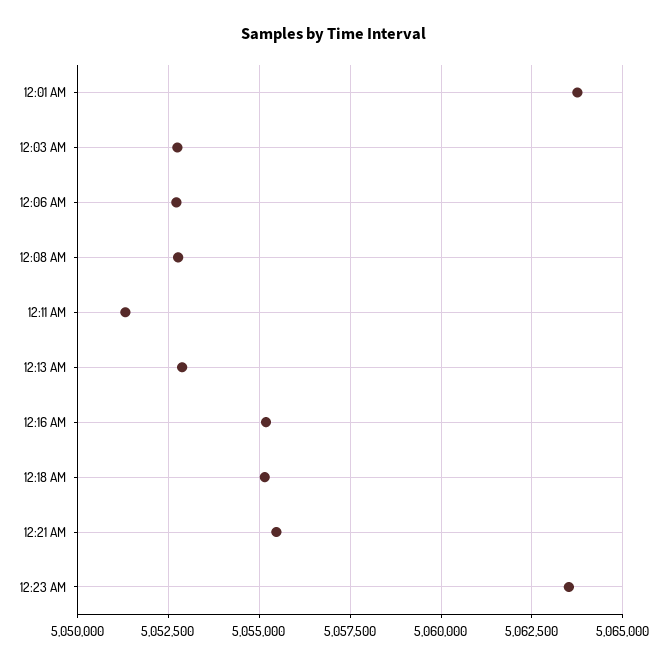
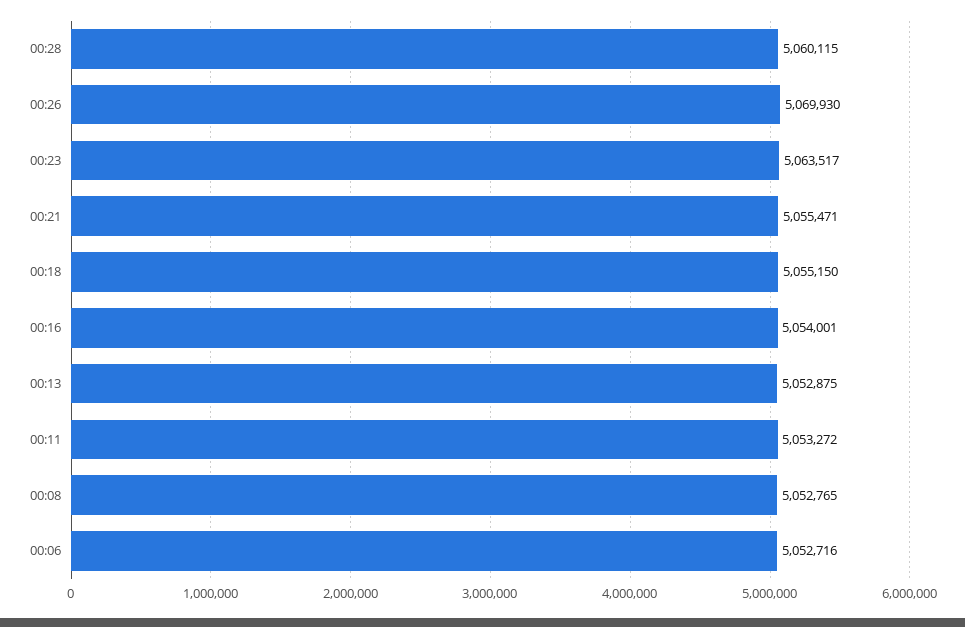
12:01 AM: 5063750 -> none
12:03 AM: 5052750 -> none
12:11 AM: 5051250 -> 5053272
12:16 AM: 5055250 -> 5054001
00:28: none -> 5060115
00:26: none -> 5069930

